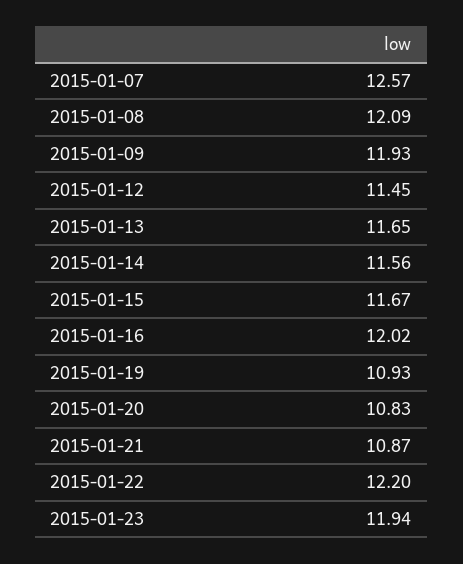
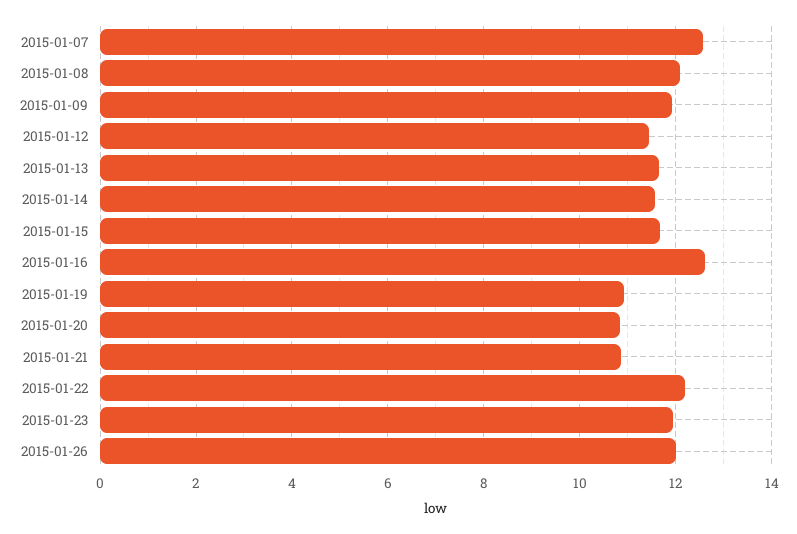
2015-01-16: 12.02 -> 12.6
2015-01-26: none -> 12

